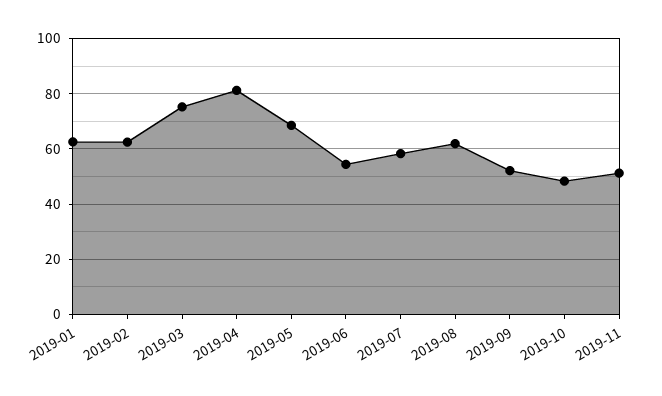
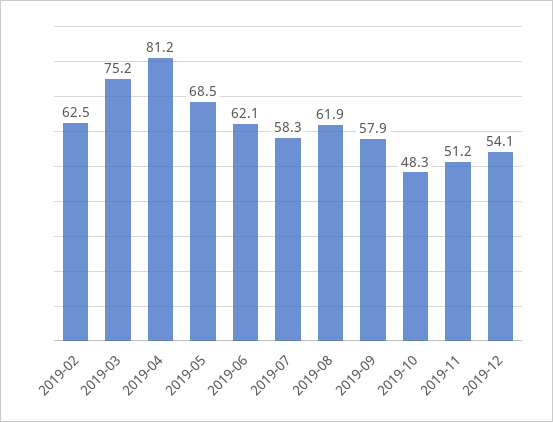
2019-01: 62.5 -> none
2019-06: 55 -> 62.1
2019-09: 52.5 -> 57.9
2019-12: none -> 54.1

